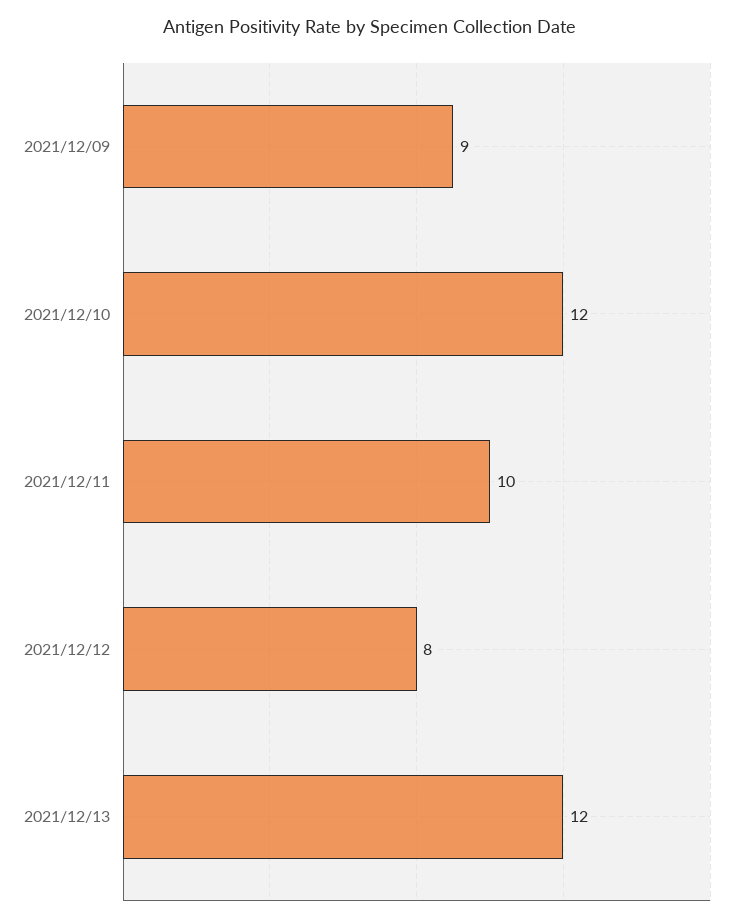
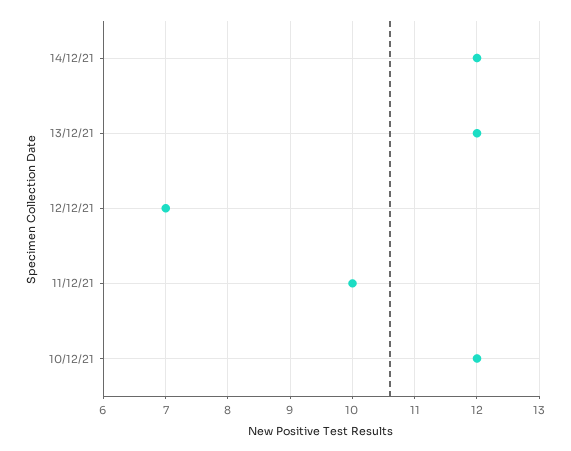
2021/12/09: 9 -> none
2021/12/12: 8 -> 7
14/12/21: none -> 12

